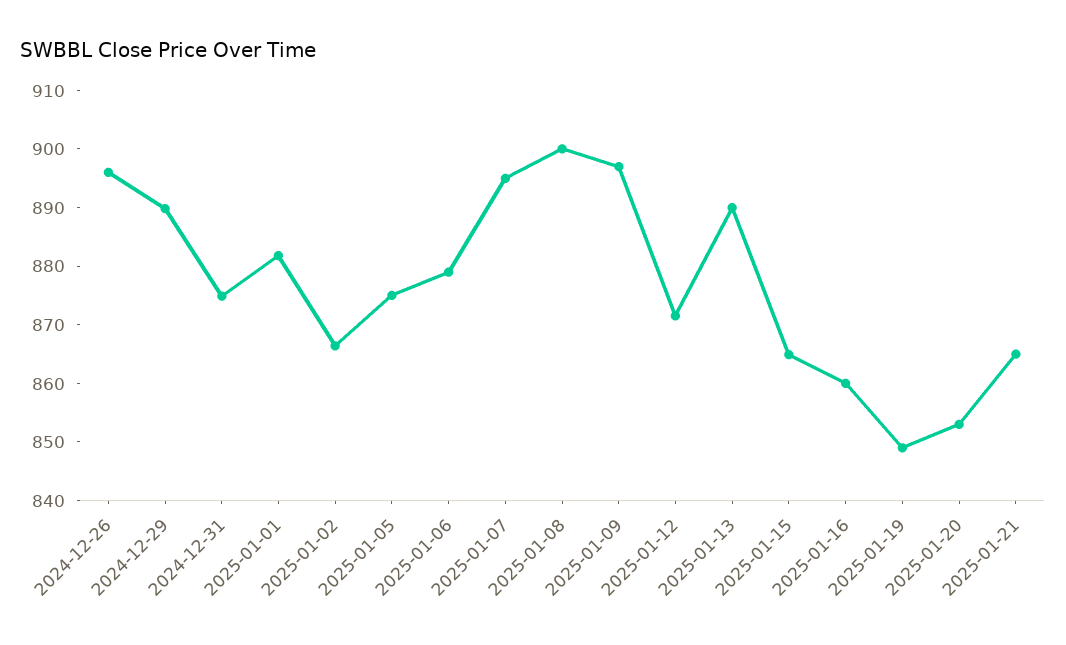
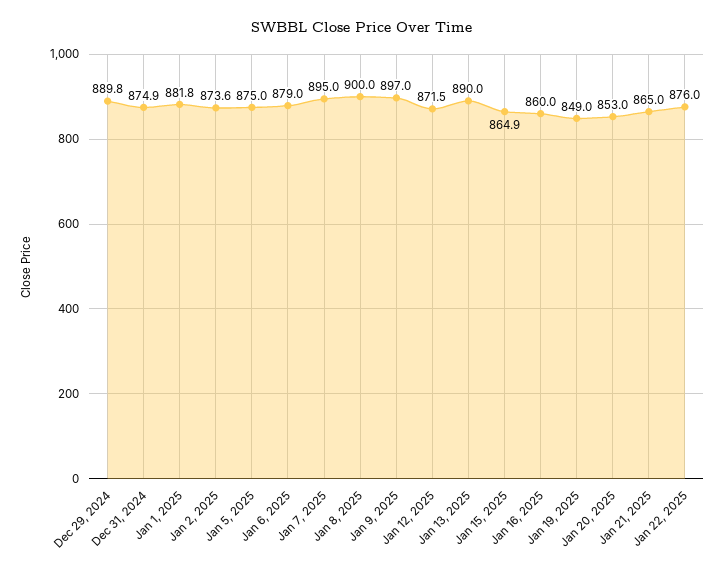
2024-12-26: 896 -> none
2025-01-02: 866 -> 873.6
Jan 22, 2025: none -> 876

